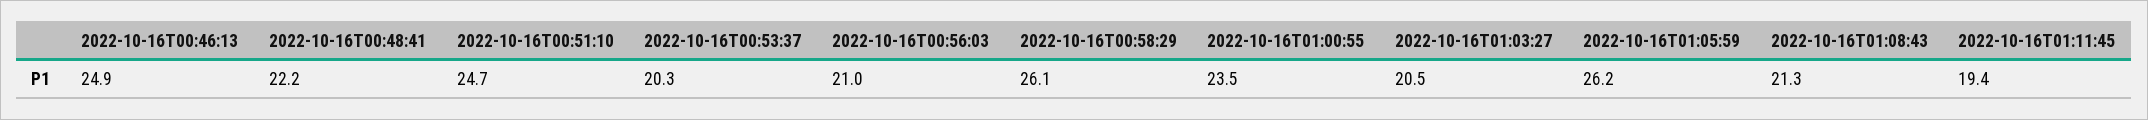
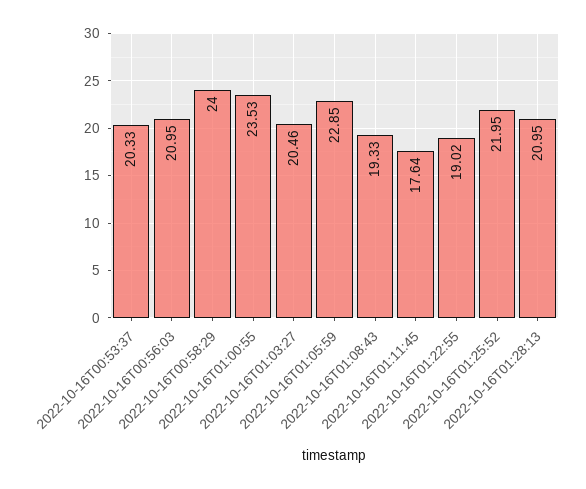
2022-10-16T00:46:13: 24.9 -> none
2022-10-16T00:48:41: 22.2 -> none
2022-10-16T00:51:10: 24.7 -> none
2022-10-16T00:58:29: 26.1 -> 24
2022-10-16T01:05:59: 26.2 -> 22.85
2022-10-16T01:08:43: 21.3 -> 19.33
2022-10-16T01:11:45: 19.4 -> 17.64
2022-10-16T01:22:55: none -> 19.02
2022-10-16T01:25:52: none -> 21.95
2022-10-16T01:28:13: none -> 20.95

